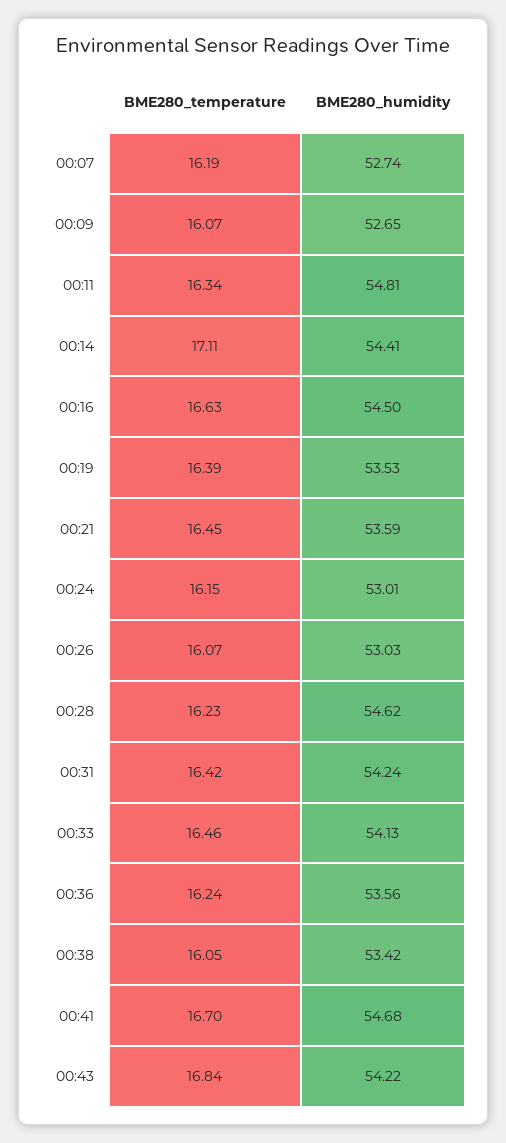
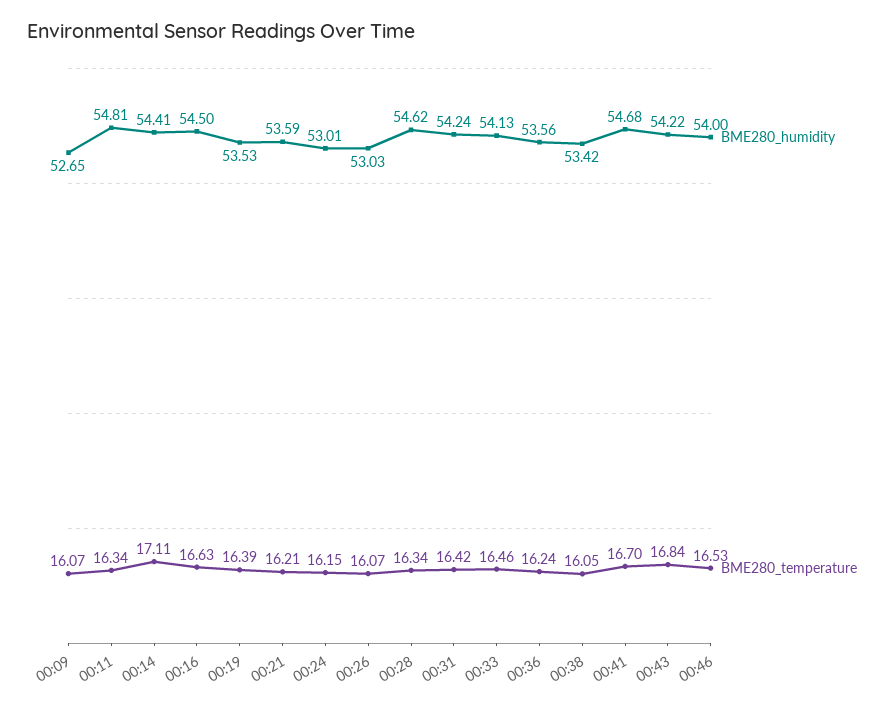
BME280_temperature, 00:07: 16.19 -> none
BME280_humidity, 00:07: 52.74 -> none
BME280_temperature, 00:21: 16.45 -> 16.21
BME280_temperature, 00:28: 16.23 -> 16.34
BME280_humidity, 00:46: none -> 54
BME280_temperature, 00:46: none -> 16.53

